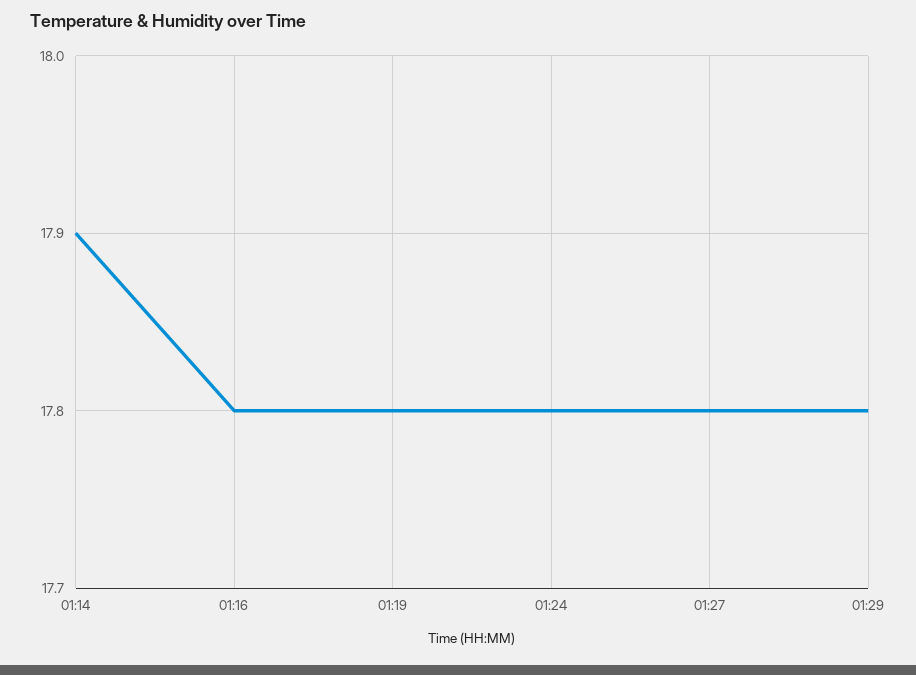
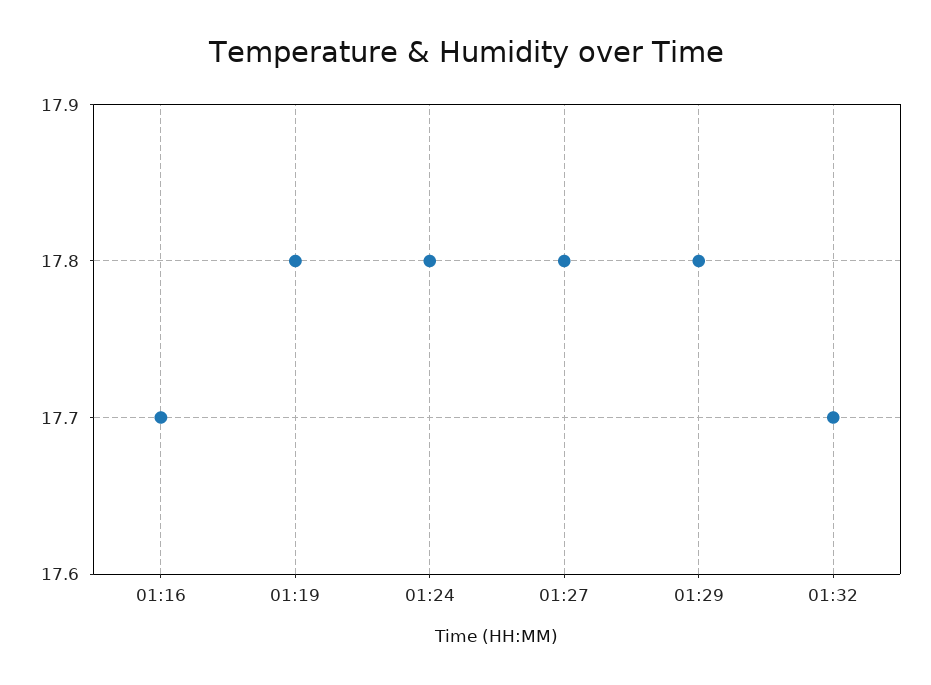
01:14: 17.9 -> none
01:16: 17.8 -> 17.7
01:32: none -> 17.7

